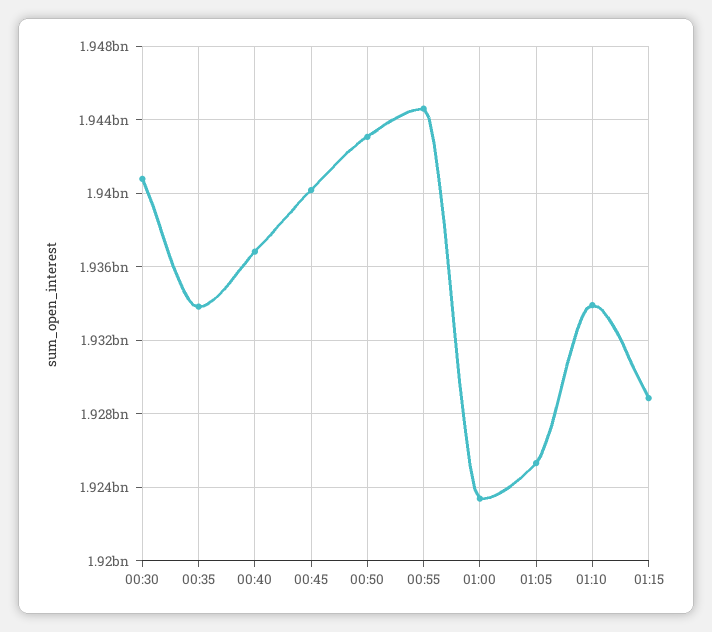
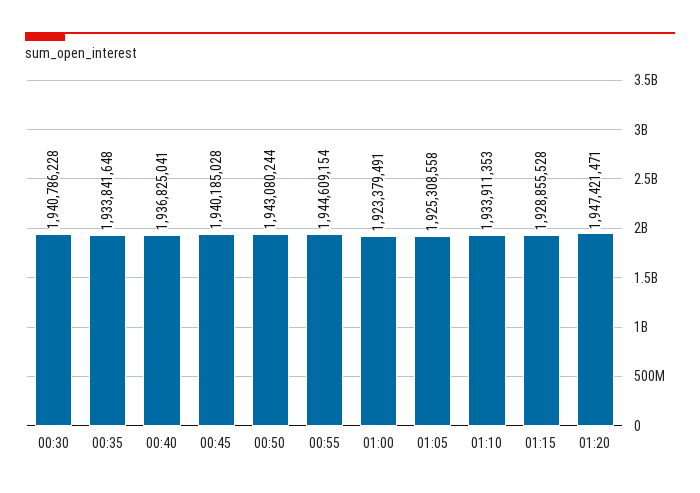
01:20: none -> 1947421471

